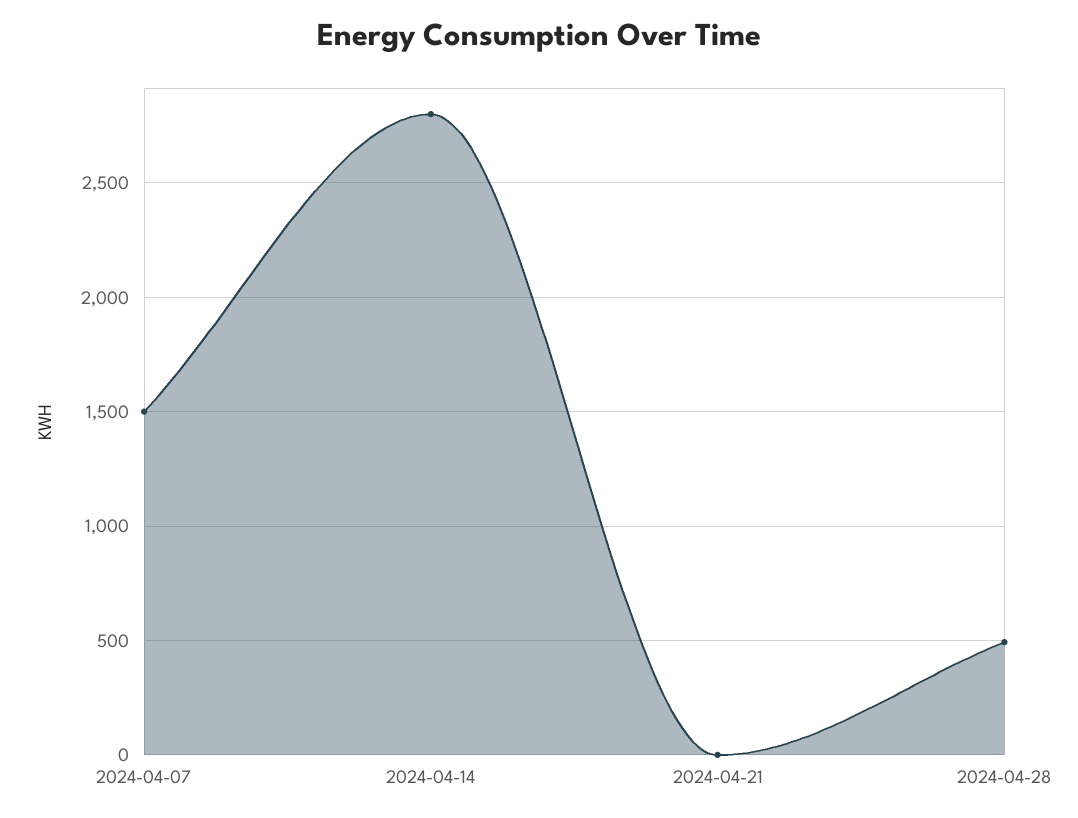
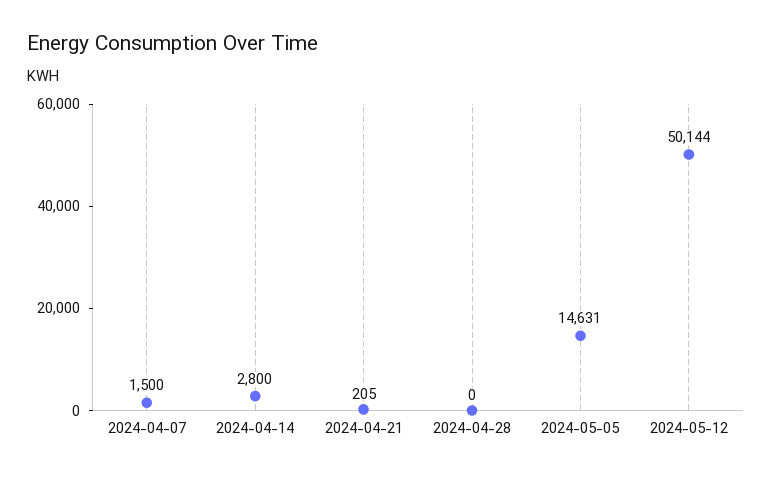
2024-04-21: 0 -> 205
2024-04-28: 500 -> 0
2024-05-05: none -> 14631
2024-05-12: none -> 50144

